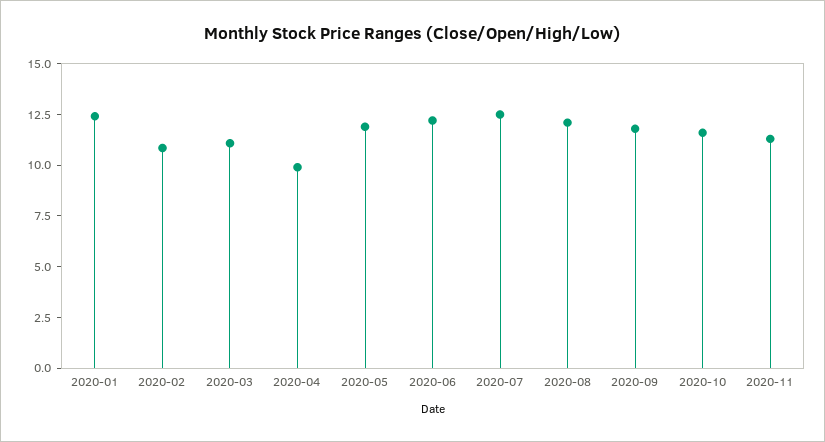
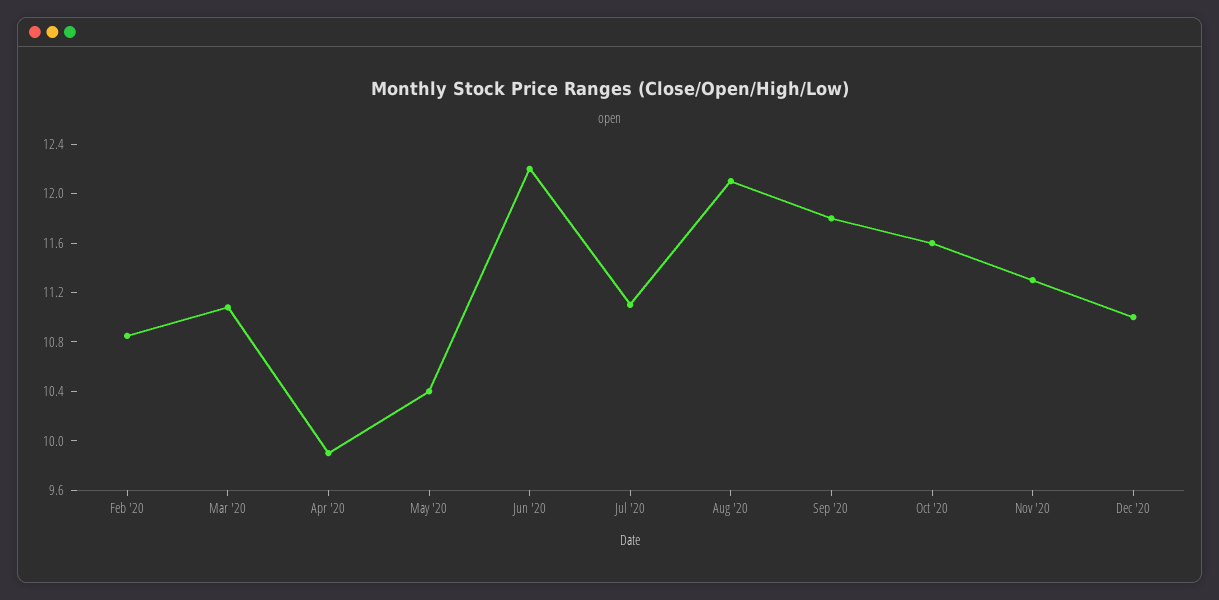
2020-01: 12.5 -> none
2020-05: 12 -> 10.4
2020-07: 12.5 -> 11.1
Dec '20: none -> 11

